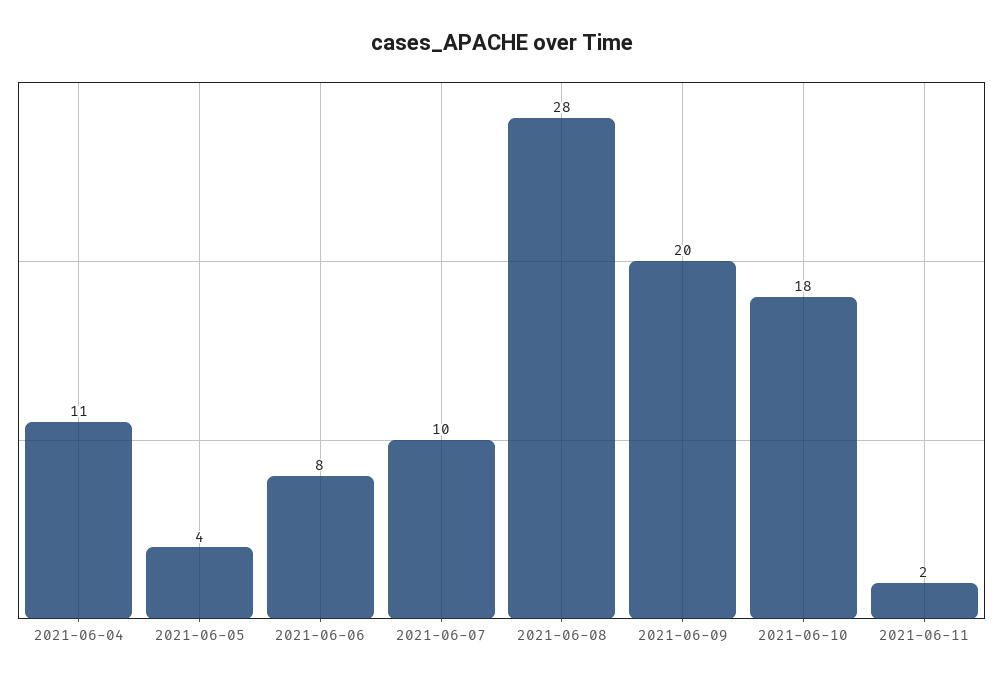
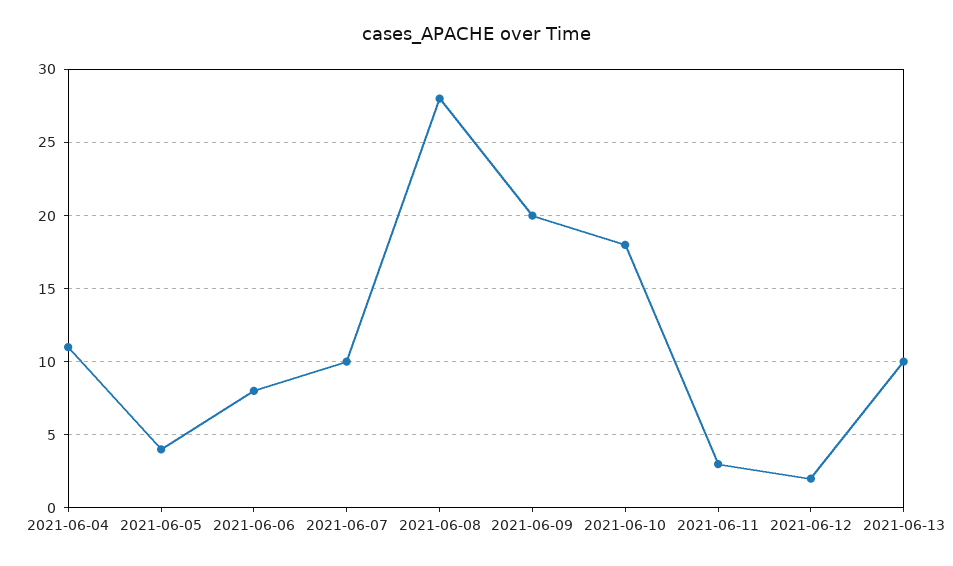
2021-06-11: 2 -> 3
2021-06-12: none -> 2
2021-06-13: none -> 10

